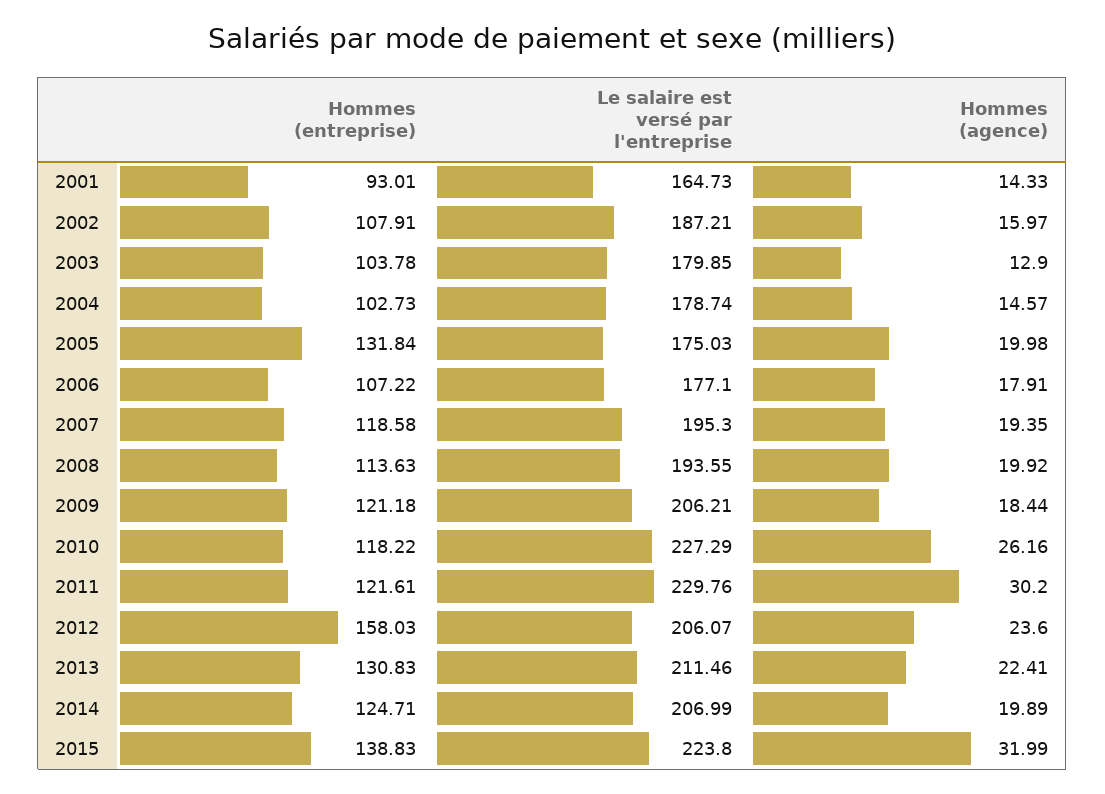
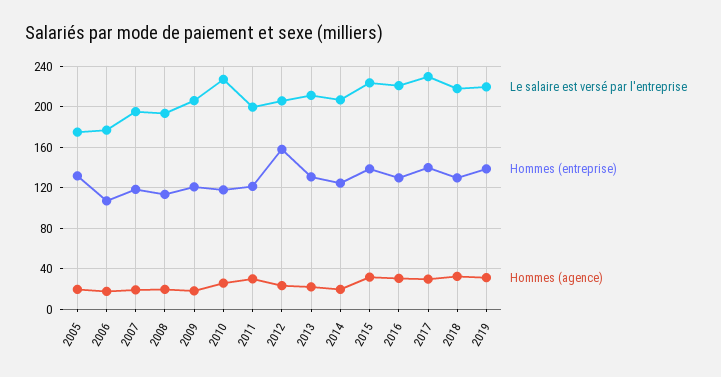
Hommes (entreprise), 2001: 93.01 -> none
Le salaire est versé par l'entreprise, 2001: 164.73 -> none
Hommes (agence), 2001: 14.33 -> none
Hommes (entreprise), 2002: 107.91 -> none
Le salaire est versé par l'entreprise, 2002: 187.21 -> none
Hommes (agence), 2002: 15.97 -> none
Hommes (entreprise), 2003: 103.78 -> none
Le salaire est versé par l'entreprise, 2003: 179.85 -> none
Hommes (agence), 2003: 12.9 -> none
Hommes (entreprise), 2004: 102.73 -> none
Le salaire est versé par l'entreprise, 2004: 178.74 -> none
Hommes (agence), 2004: 14.57 -> none
Le salaire est versé par l'entreprise, 2011: 229.76 -> 200
Le salaire est versé par l'entreprise, 2016: none -> 220
Hommes (entreprise), 2016: none -> 130
Hommes (agence), 2016: none -> 30
Le salaire est versé par l'entreprise, 2017: none -> 230
Hommes (entreprise), 2017: none -> 140
Hommes (agence), 2017: none -> 30
Le salaire est versé par l'entreprise, 2018: none -> 220
Hommes (entreprise), 2018: none -> 130
Hommes (agence), 2018: none -> 30
Le salaire est versé par l'entreprise, 2019: none -> 220
Hommes (entreprise), 2019: none -> 140
Hommes (agence), 2019: none -> 30

